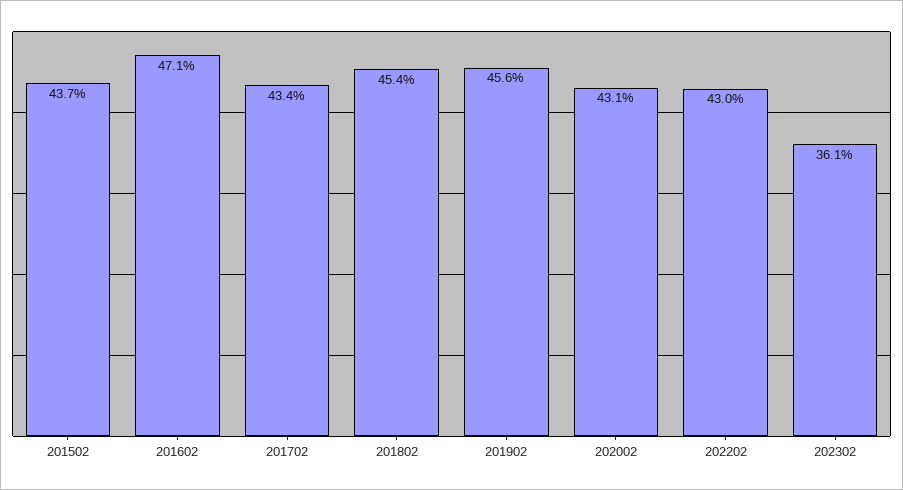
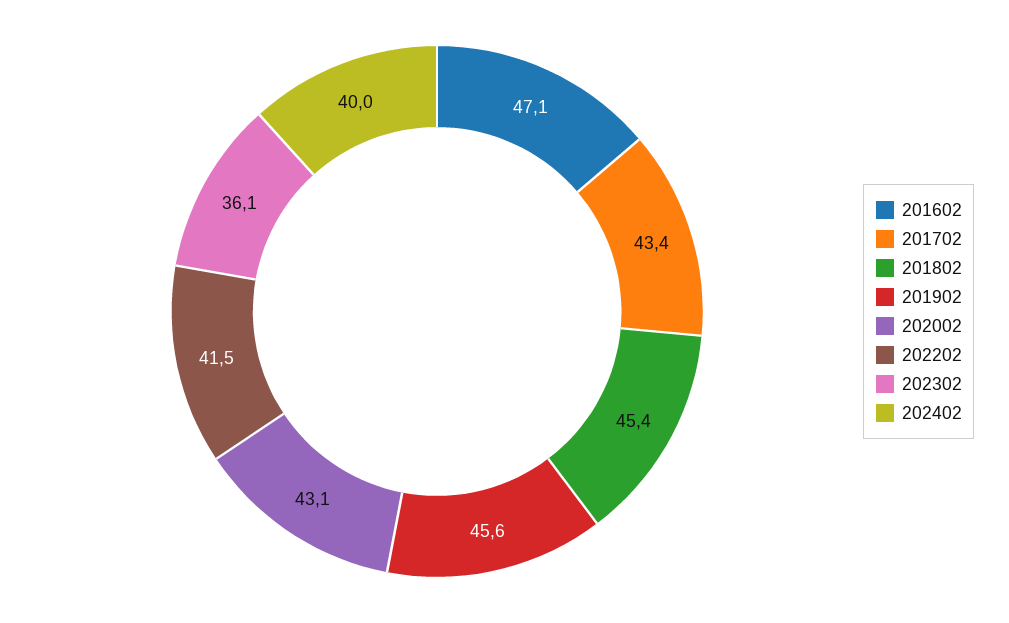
201502: 43.7 -> none
202202: 43 -> 41.5
202402: none -> 40

